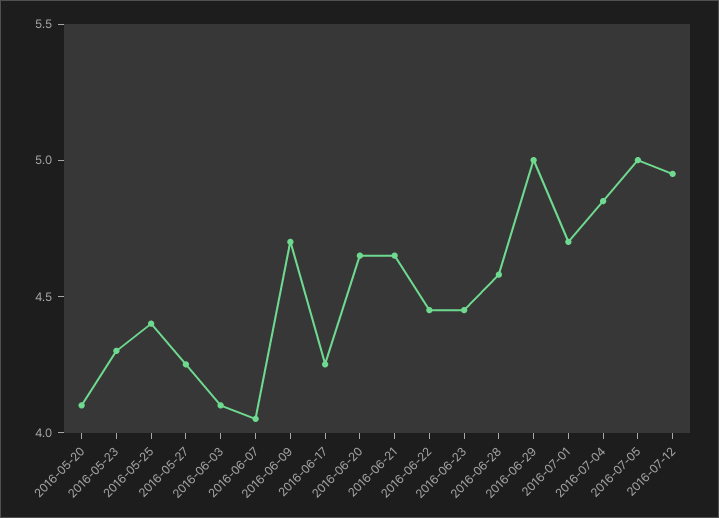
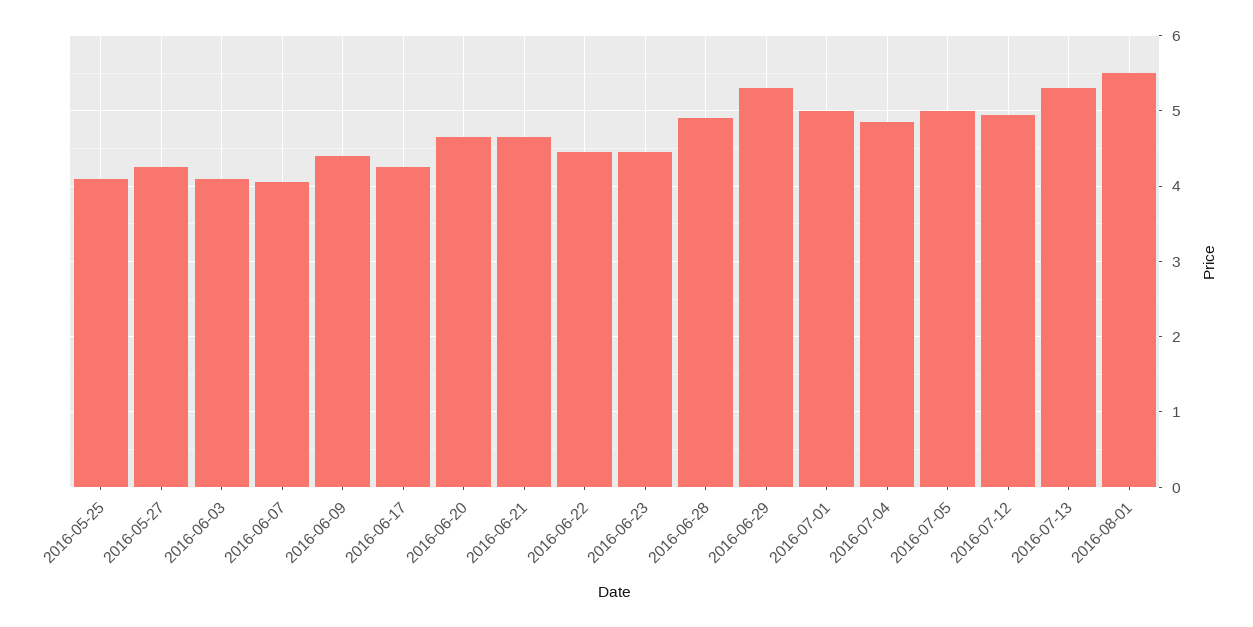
2016-05-20: 4.1 -> none
2016-05-23: 4.3 -> none
2016-05-25: 4.4 -> 4.1
2016-06-09: 4.7 -> 4.4
2016-06-28: 4.6 -> 4.9
2016-06-29: 5 -> 5.3
2016-07-01: 4.7 -> 5
2016-07-13: none -> 5.3
2016-08-01: none -> 5.5

